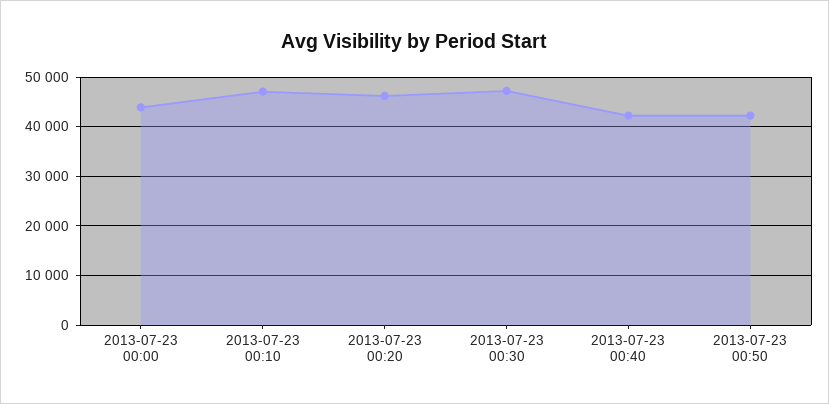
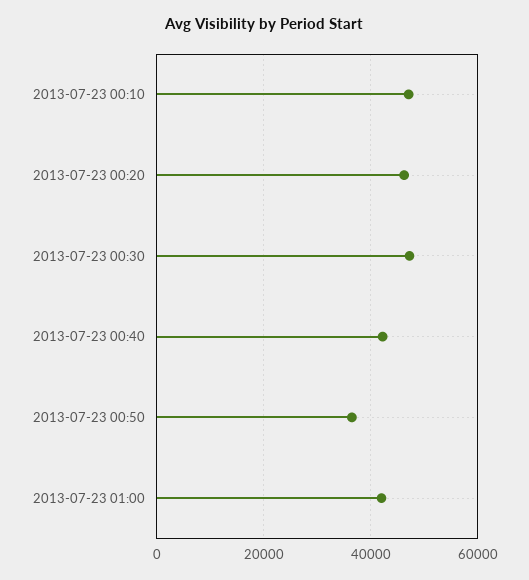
2013-07-23 00:00: 44000 -> none
2013-07-23 00:50: 42000 -> 36000
2013-07-23 01:00: none -> 42000

